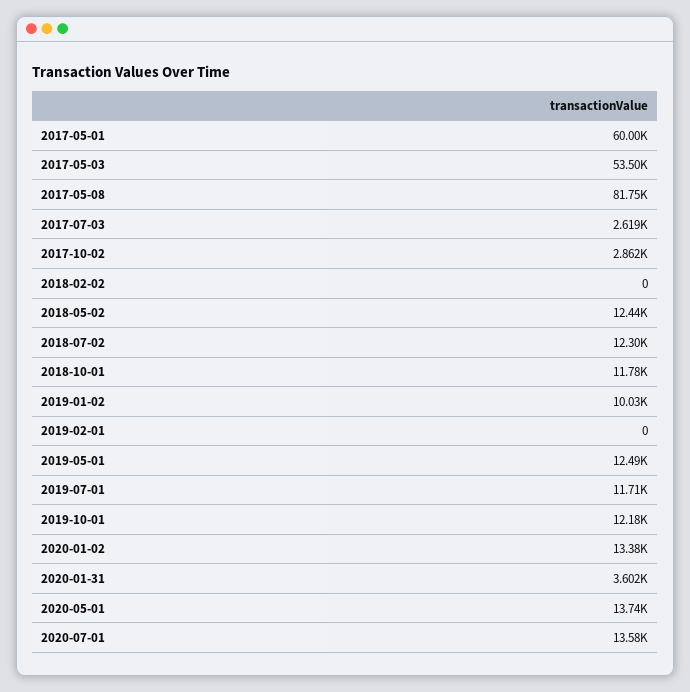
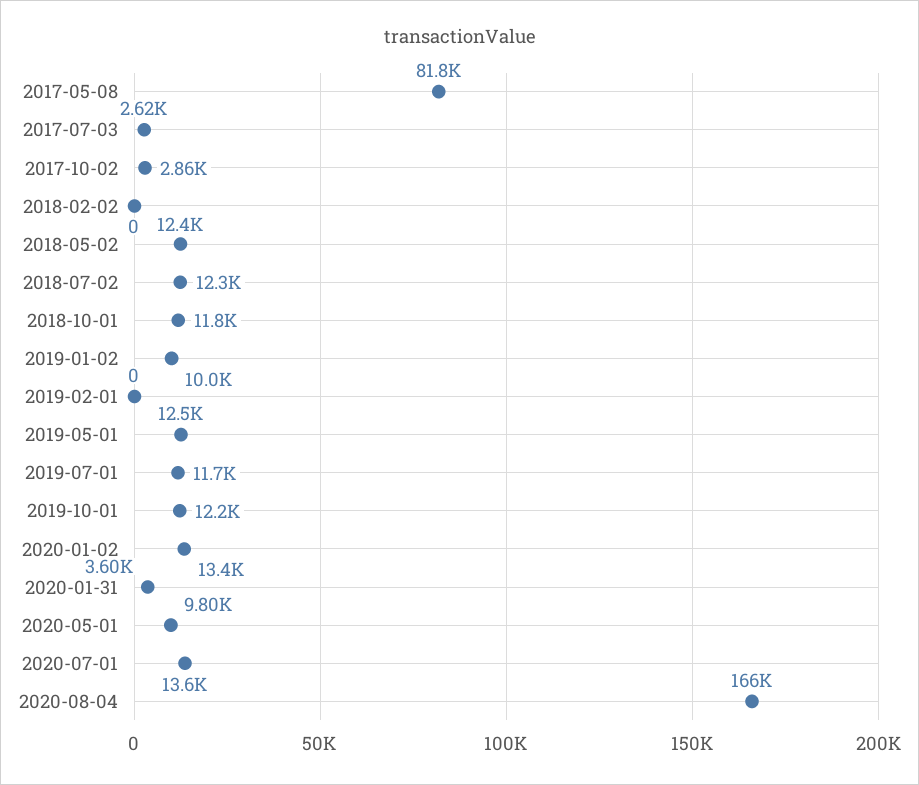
2017-05-01: 60000 -> none
2017-05-03: 53500 -> none
2020-05-01: 13740 -> 9800
2020-08-04: none -> 166000

